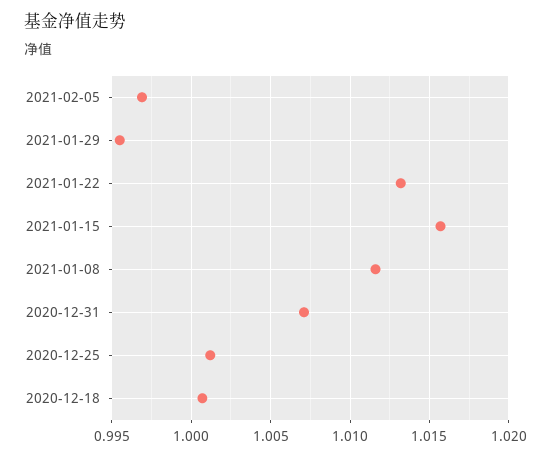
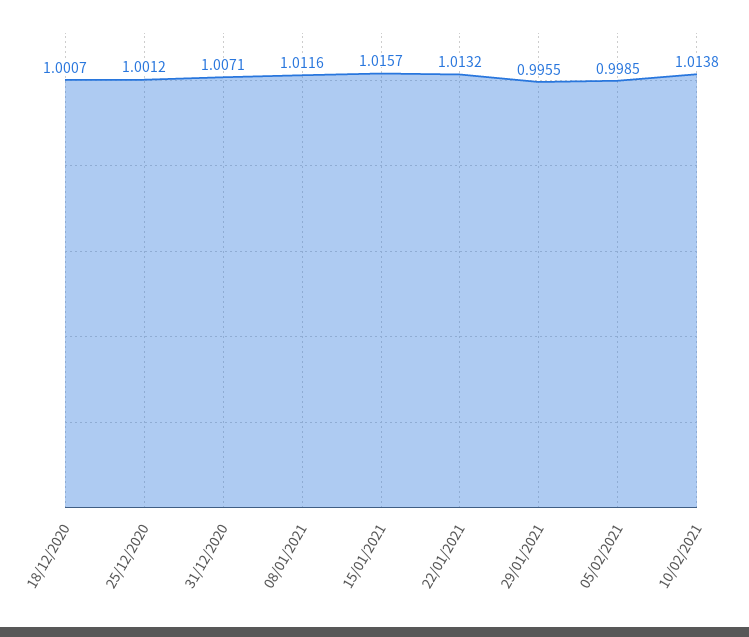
2021-02-05: 0.997 -> 0.9985
10/02/2021: none -> 1.0138

